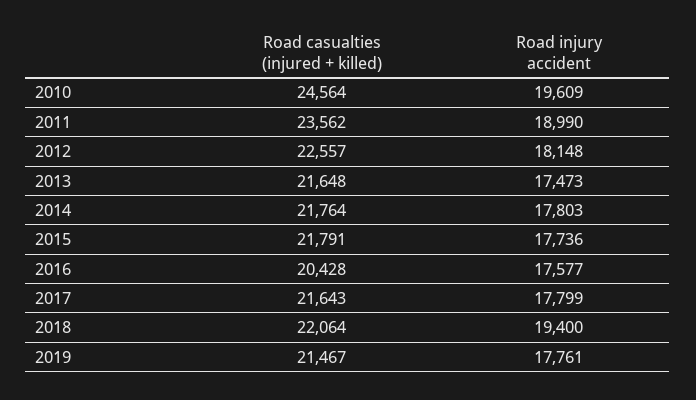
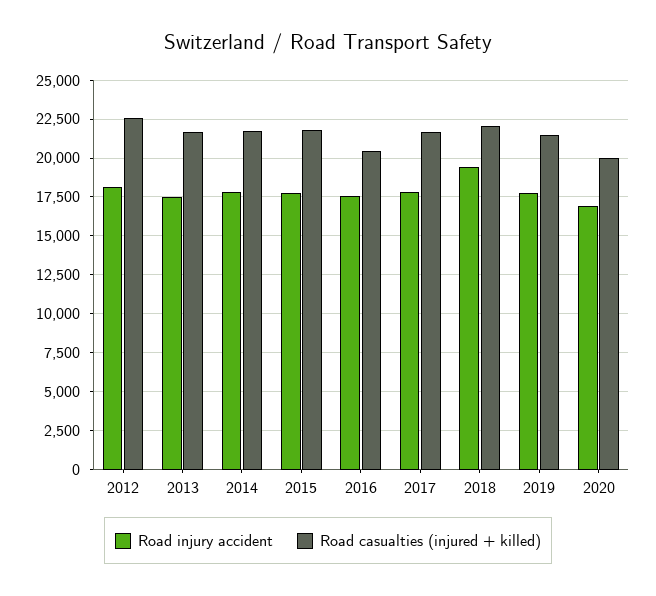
Road casualties (injured + killed), 2010: 24564 -> none
Road injury accident, 2010: 19609 -> none
Road casualties (injured + killed), 2011: 23562 -> none
Road injury accident, 2011: 18990 -> none
Road injury accident, 2020: none -> 17000
Road casualties (injured + killed), 2020: none -> 20000

